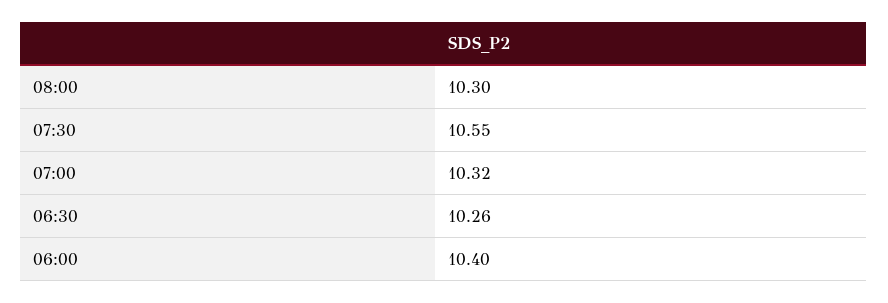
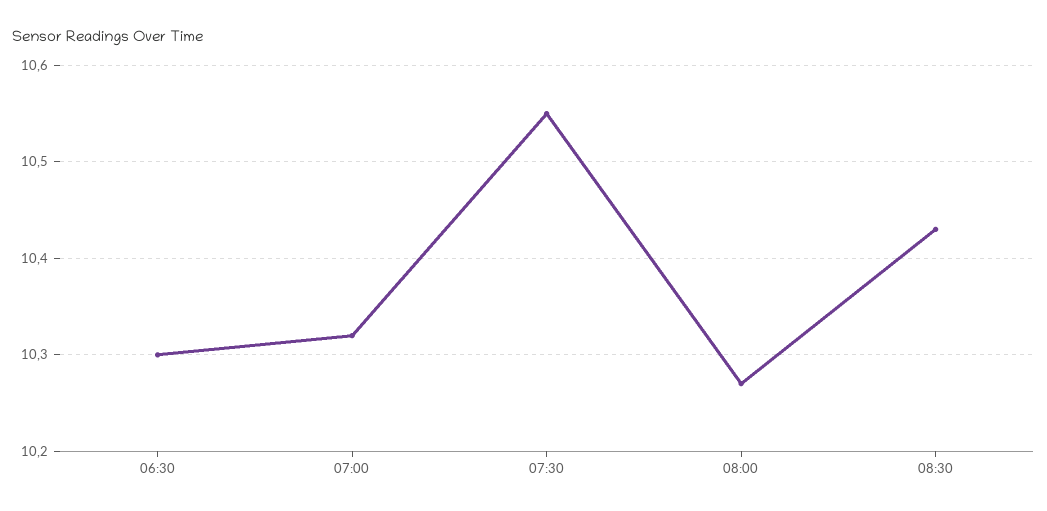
08:00: 10.3 -> 10.27
06:30: 10.26 -> 10.3
06:00: 10.4 -> none
08:30: none -> 10.43

